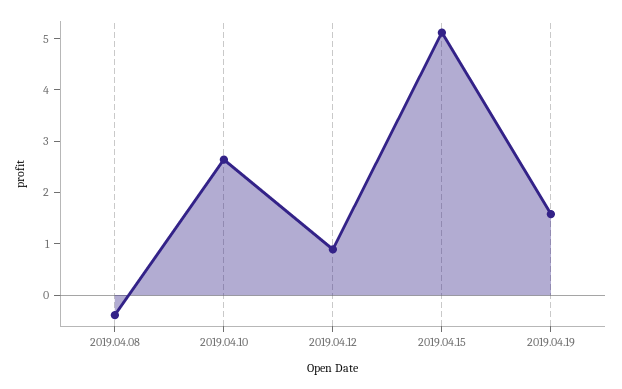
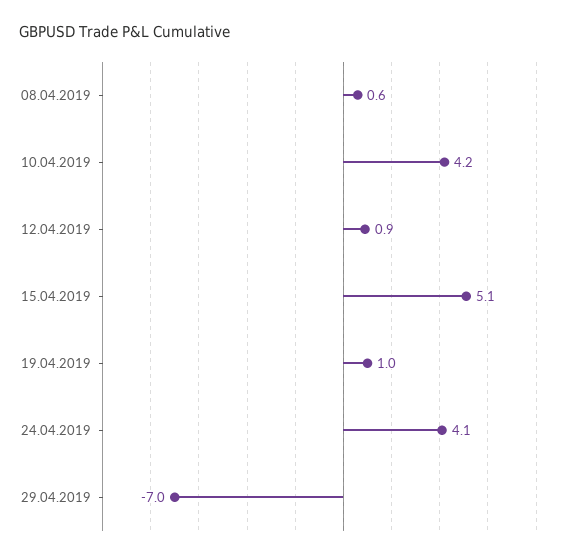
2019.04.08: -0.4 -> 0.6
2019.04.10: 2.6 -> 4.2
2019.04.19: 1.6 -> 1
24.04.2019: none -> 4.1
29.04.2019: none -> -7

